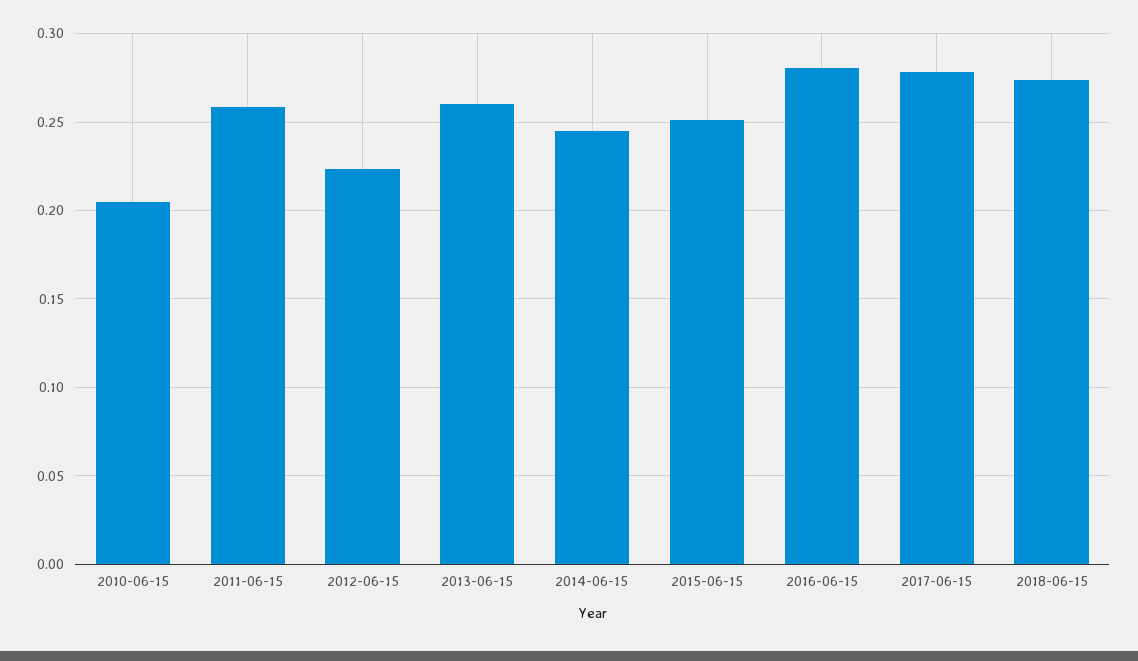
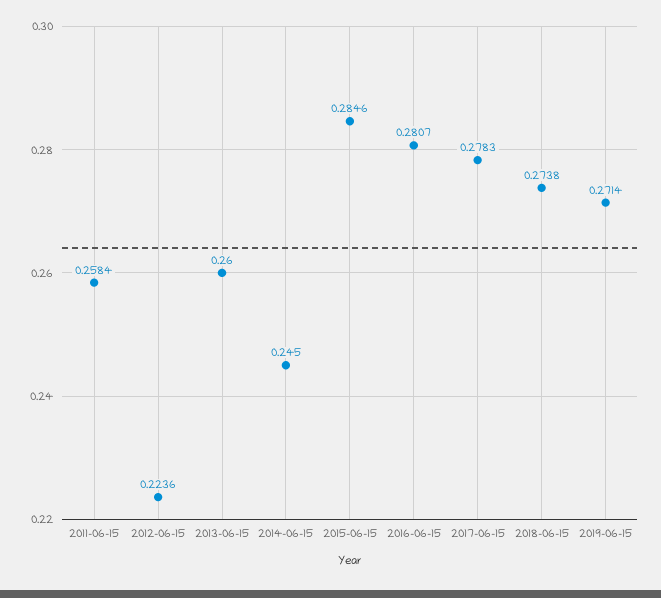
2010-06-15: 0.205 -> none
2015-06-15: 0.25 -> 0.2846
2019-06-15: none -> 0.2714

